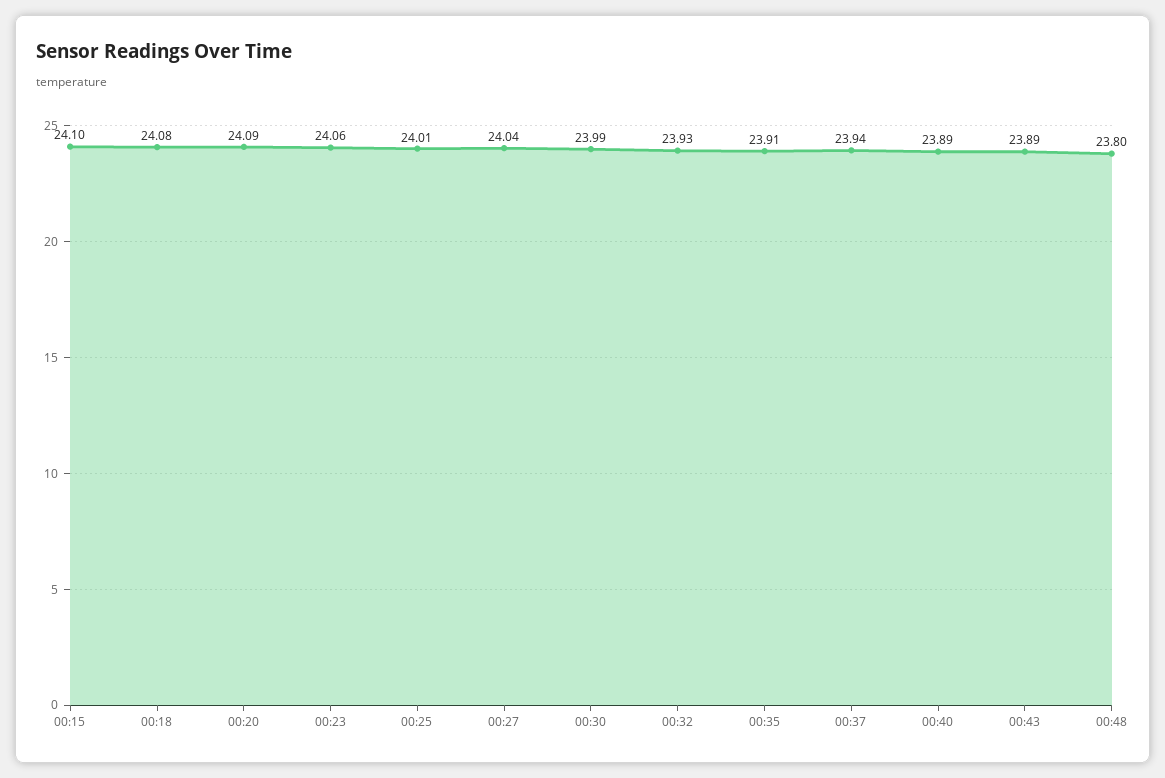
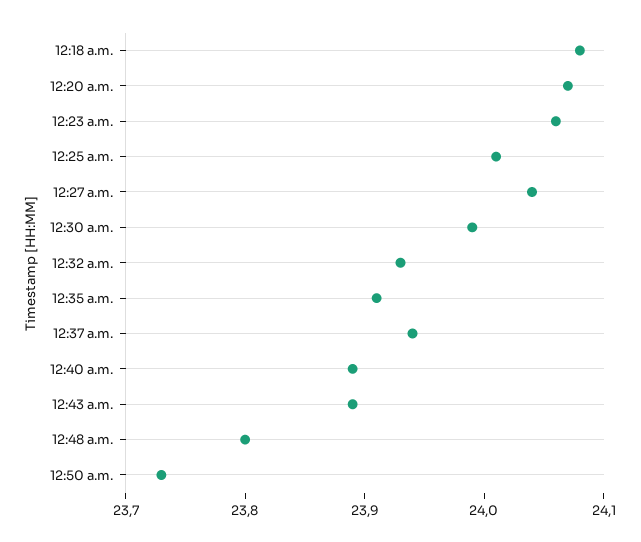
00:15: 24.1 -> none
00:20: 24.09 -> 24.07
12:50 a.m.: none -> 23.73

